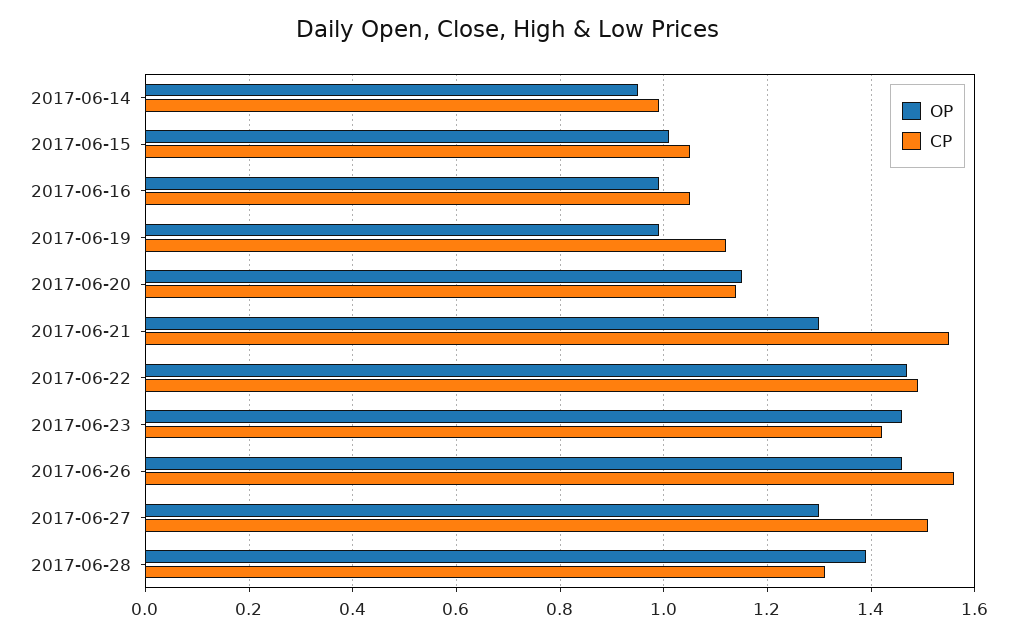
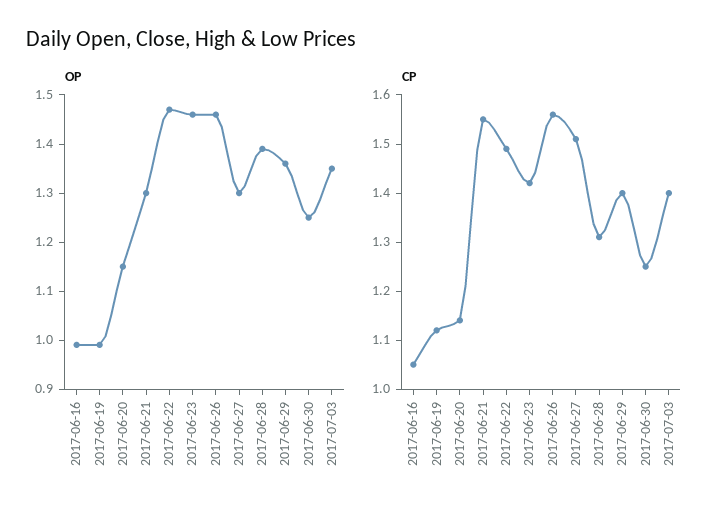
OP, 2017-06-14: 0.95 -> none
CP, 2017-06-14: 1 -> none
OP, 2017-06-15: 1 -> none
CP, 2017-06-15: 1.05 -> none
OP, 2017-06-29: none -> 1.35
OP, 2017-06-30: none -> 1.25
OP, 2017-07-03: none -> 1.35
CP, 2017-06-29: none -> 1.4
CP, 2017-06-30: none -> 1.25
CP, 2017-07-03: none -> 1.4

